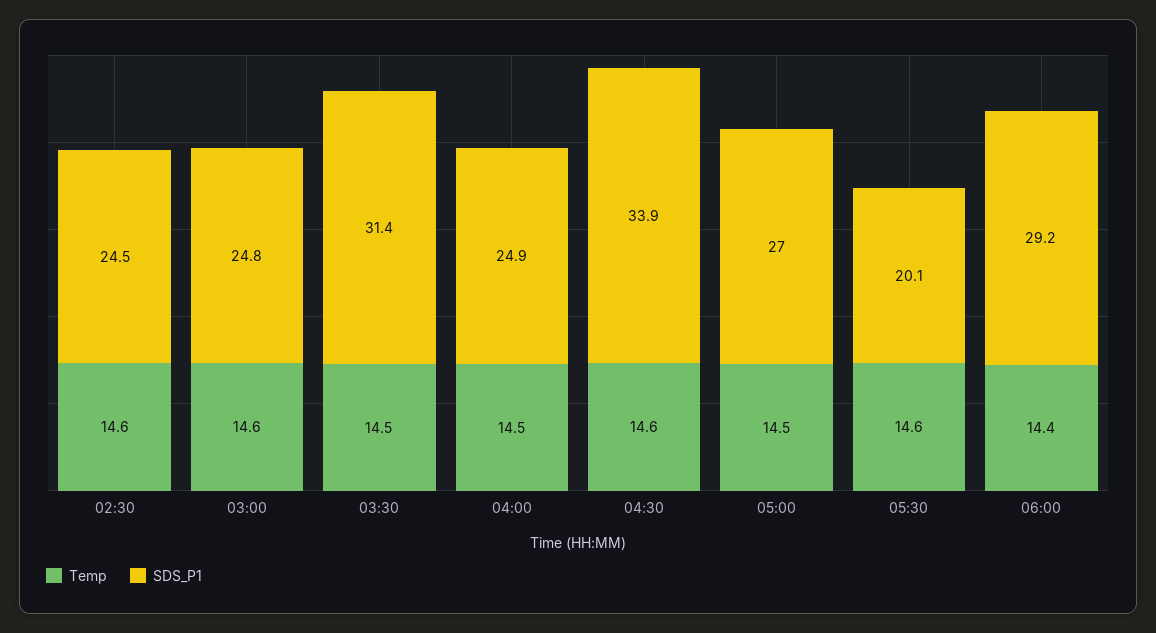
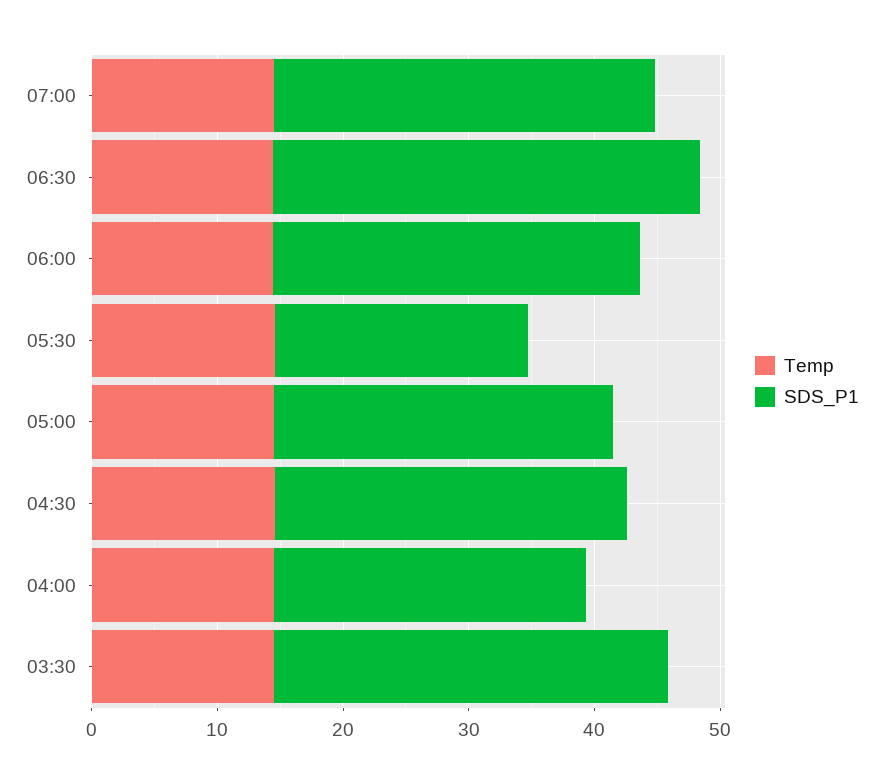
Temp, 02:30: 14.6 -> none
SDS_P1, 02:30: 24.5 -> none
Temp, 03:00: 14.6 -> none
SDS_P1, 03:00: 24.8 -> none
SDS_P1, 04:30: 33.9 -> 28
Temp, 07:00: none -> 14
SDS_P1, 07:00: none -> 30
Temp, 06:30: none -> 14
SDS_P1, 06:30: none -> 34

